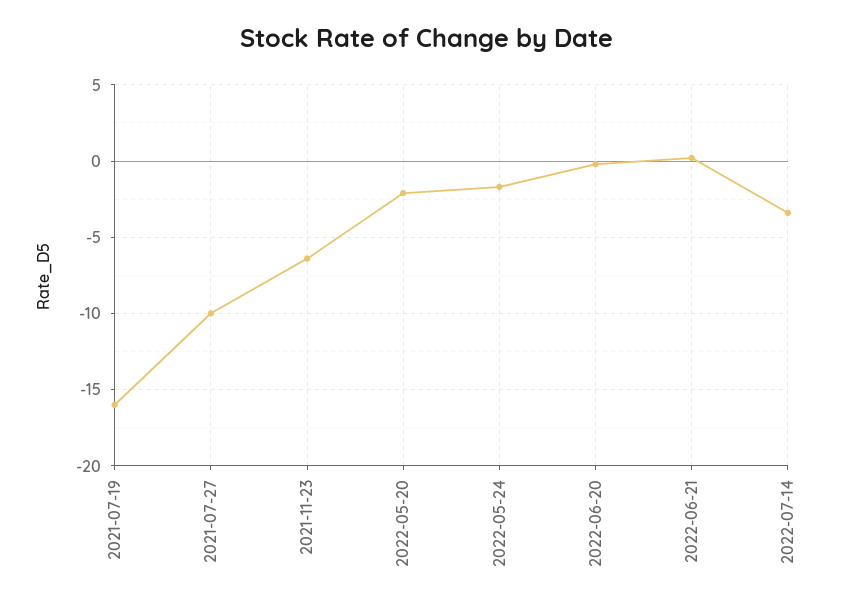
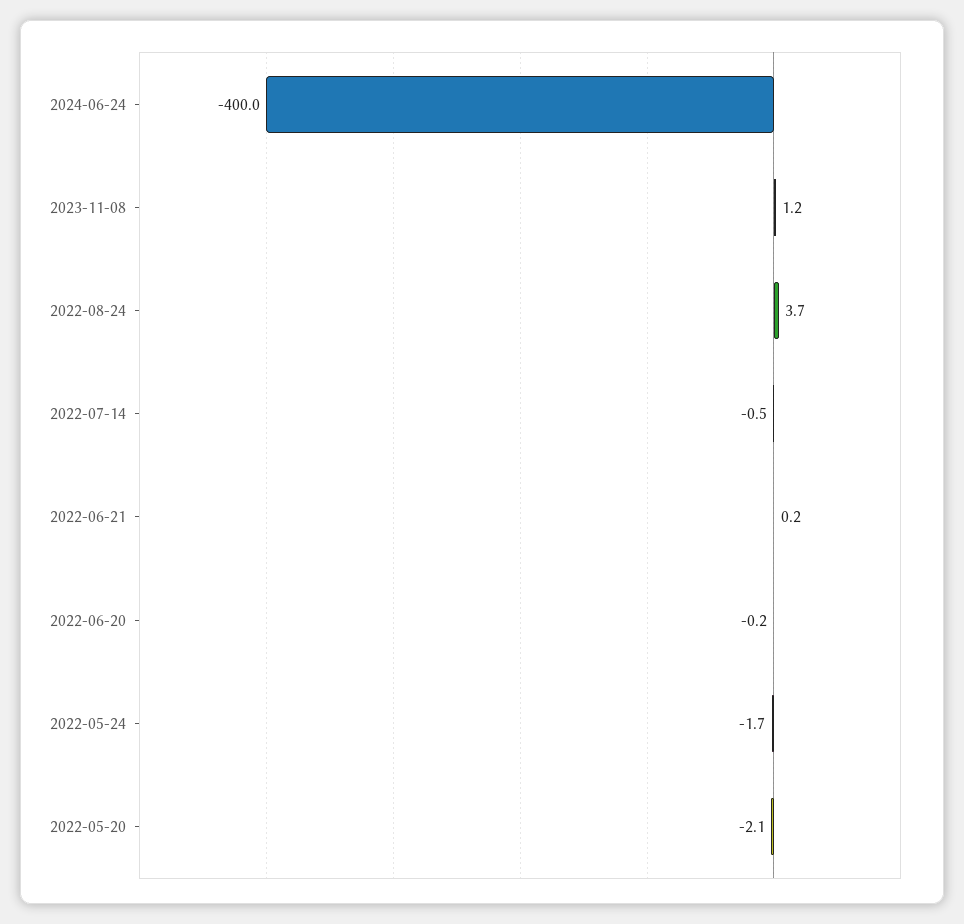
2021-07-19: -16 -> none
2021-07-27: -10 -> none
2021-11-23: -6.5 -> none
2022-07-14: -3.5 -> -0.5
2024-06-24: none -> -400
2023-11-08: none -> 1.2
2022-08-24: none -> 3.7

